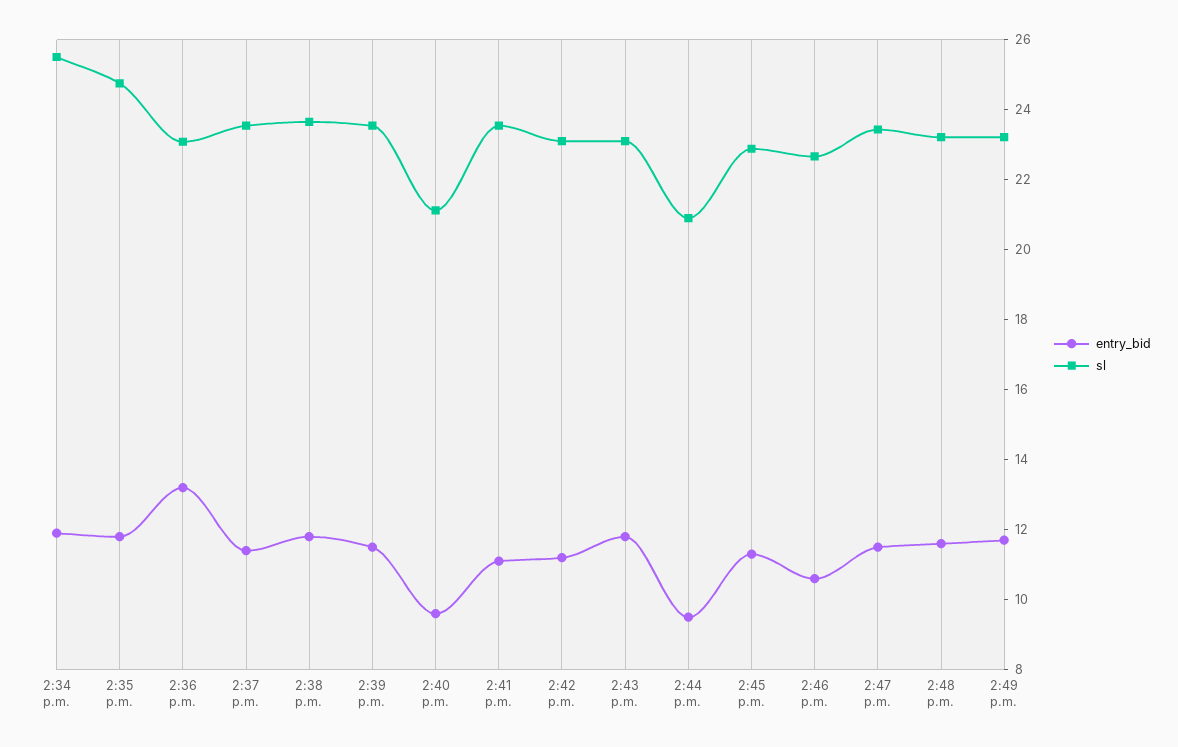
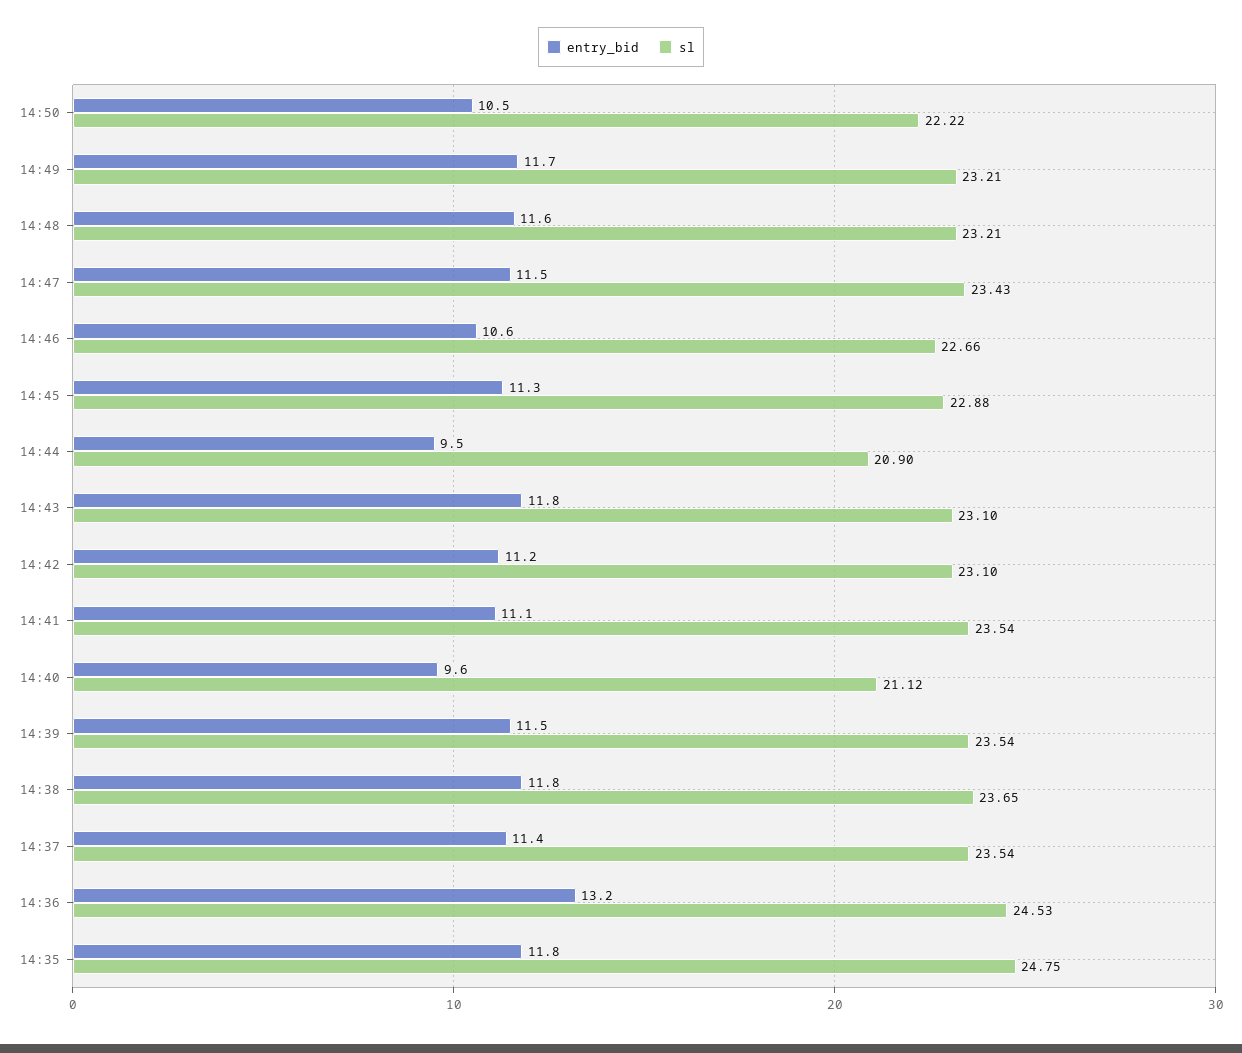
entry_bid, 2:34 p.m.: 12 -> none
sl, 2:34 p.m.: 25.5 -> none
sl, 2:36 p.m.: 23 -> 24.53
entry_bid, 14:50: none -> 10.5
sl, 14:50: none -> 22.22

